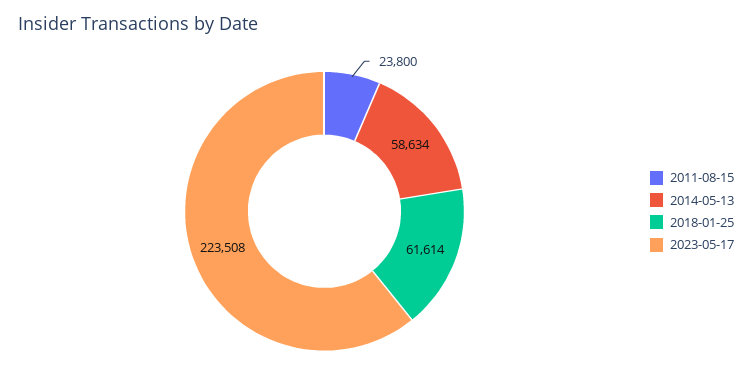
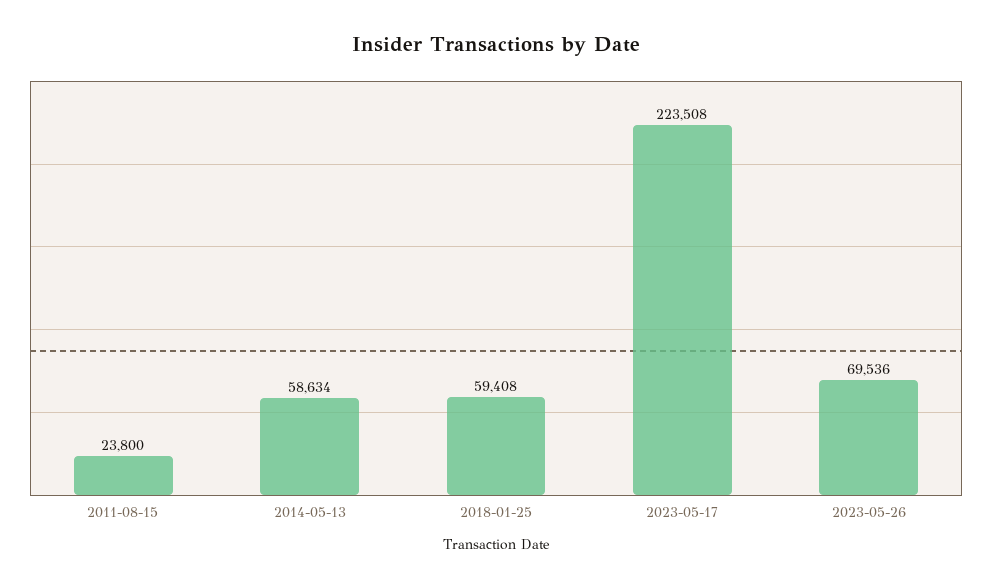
2018-01-25: 61614 -> 59408
2023-05-26: none -> 69536

